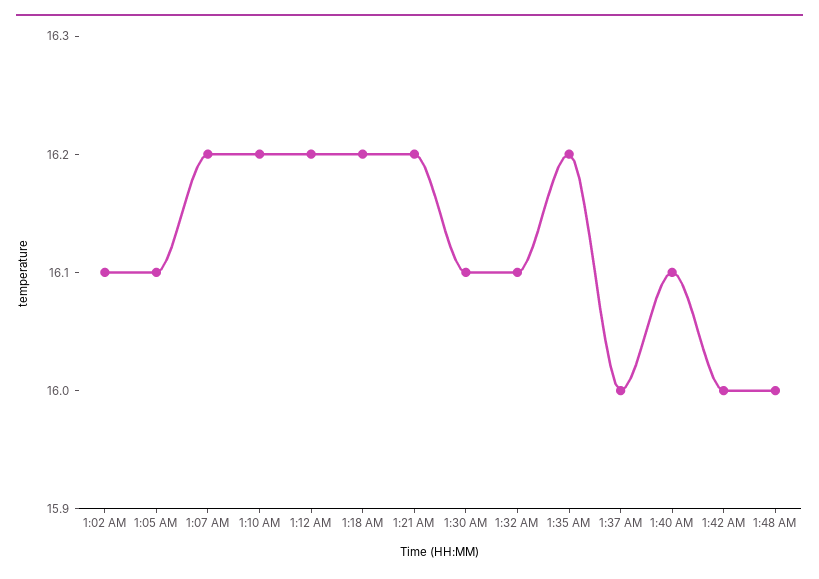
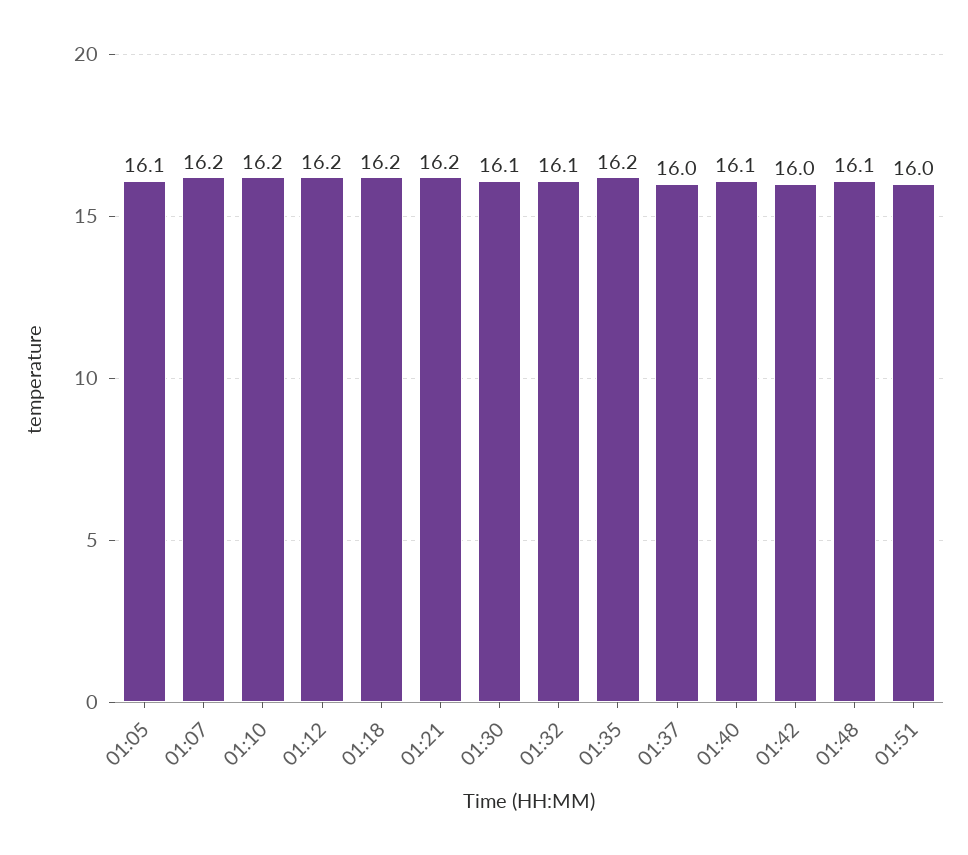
1:02 AM: 16.1 -> none
1:48 AM: 16 -> 16.1
01:51: none -> 16

